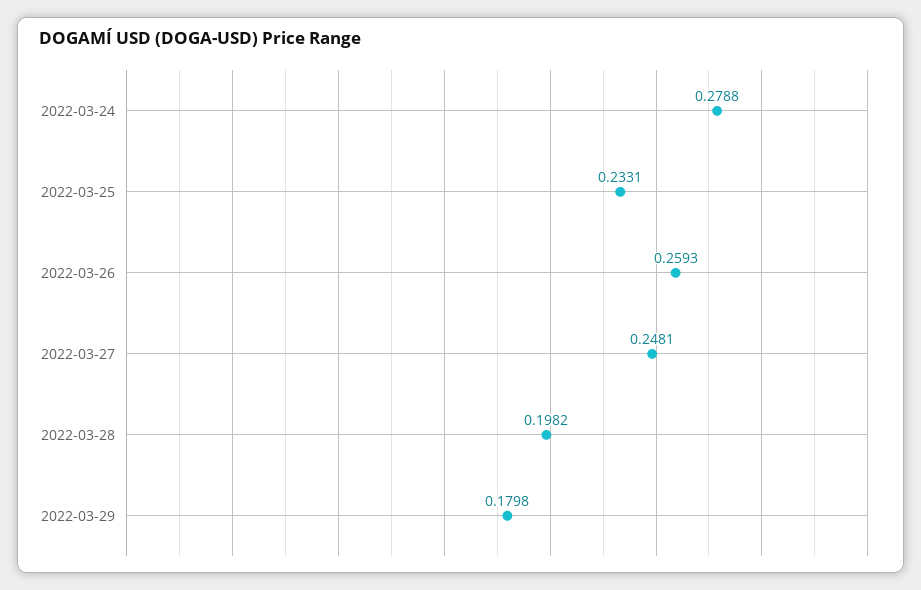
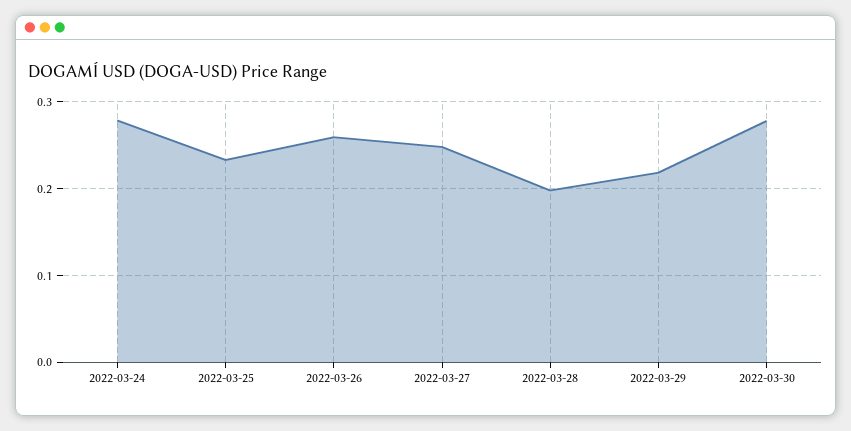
2022-03-29: 0.1798 -> 0.22
2022-03-30: none -> 0.28

